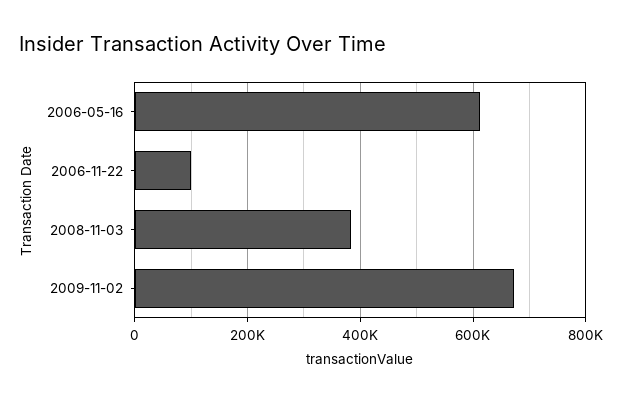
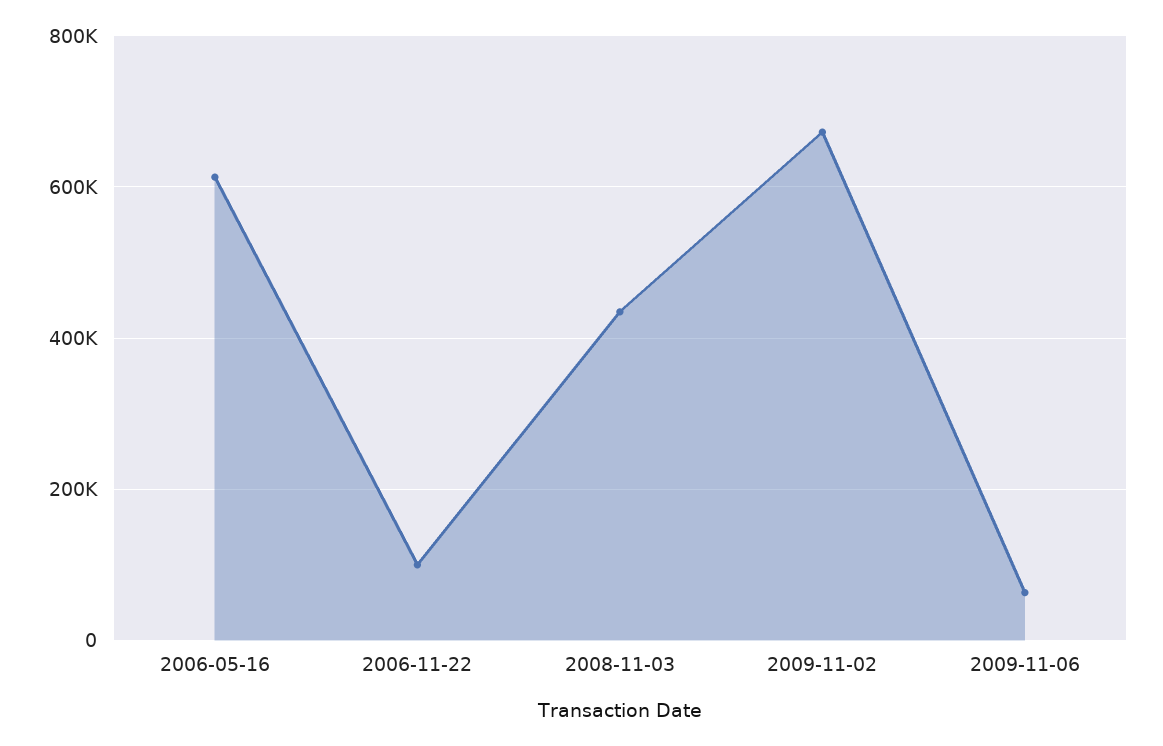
2008-11-03: 380000 -> 440000
2009-11-06: none -> 60000

